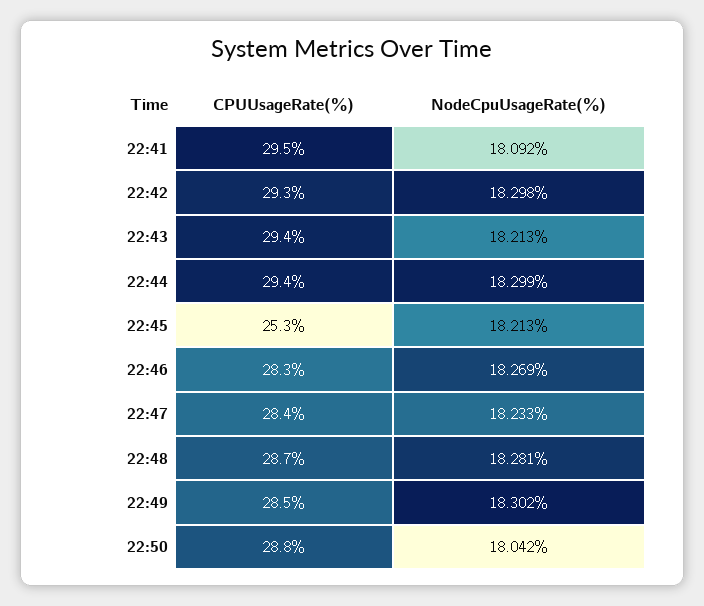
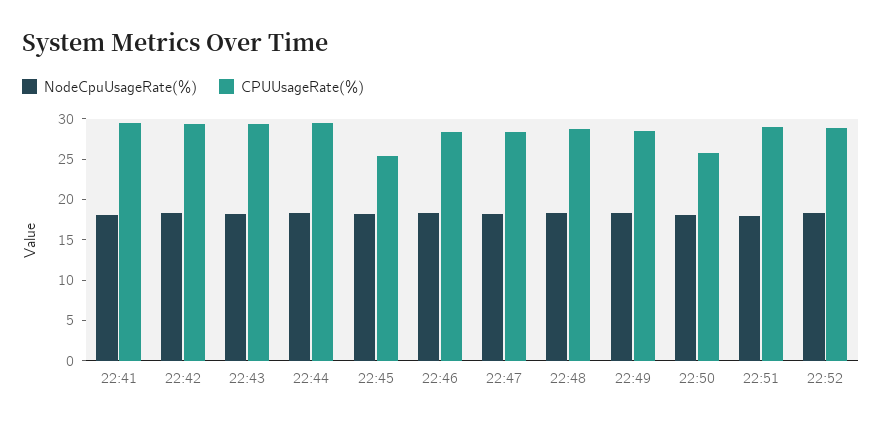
CPUUsageRate(%), 22:50: 28.8 -> 26
NodeCpuUsageRate(%), 22:51: none -> 18
CPUUsageRate(%), 22:51: none -> 29
NodeCpuUsageRate(%), 22:52: none -> 18
CPUUsageRate(%), 22:52: none -> 29

